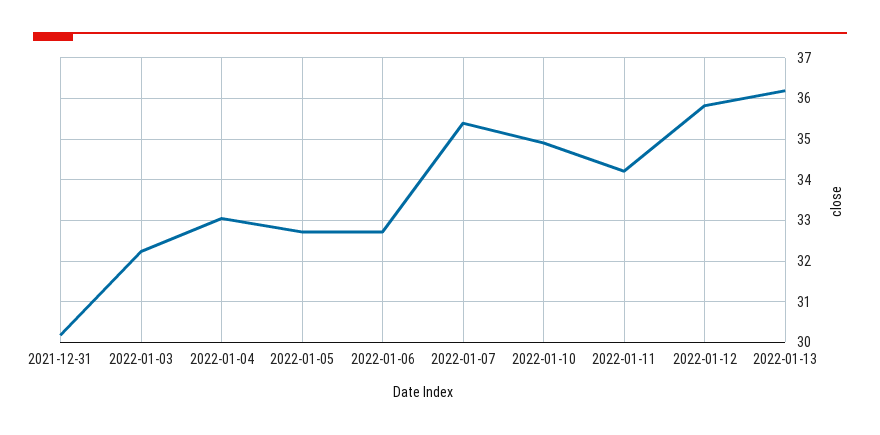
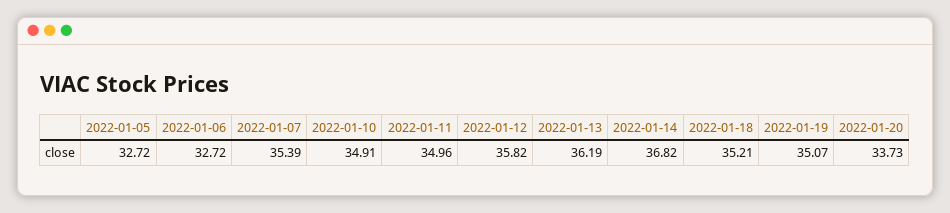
2021-12-31: 30.2 -> none
2022-01-03: 32.2 -> none
2022-01-04: 33 -> none
2022-01-11: 34.2 -> 34.96
2022-01-14: none -> 36.82
2022-01-18: none -> 35.21
2022-01-19: none -> 35.07
2022-01-20: none -> 33.73

